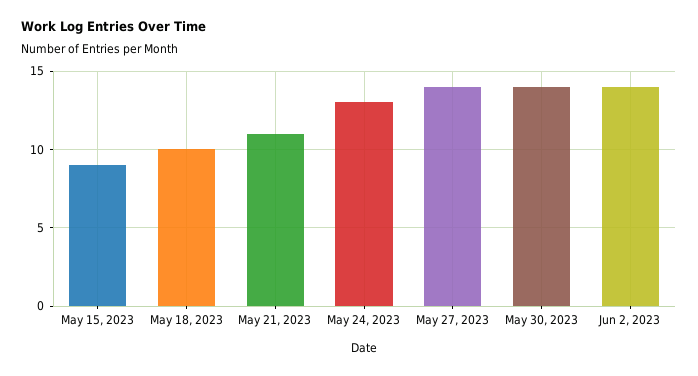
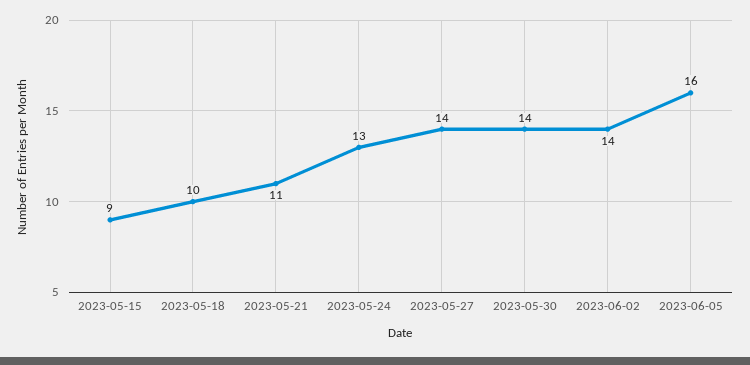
2023-06-05: none -> 16

